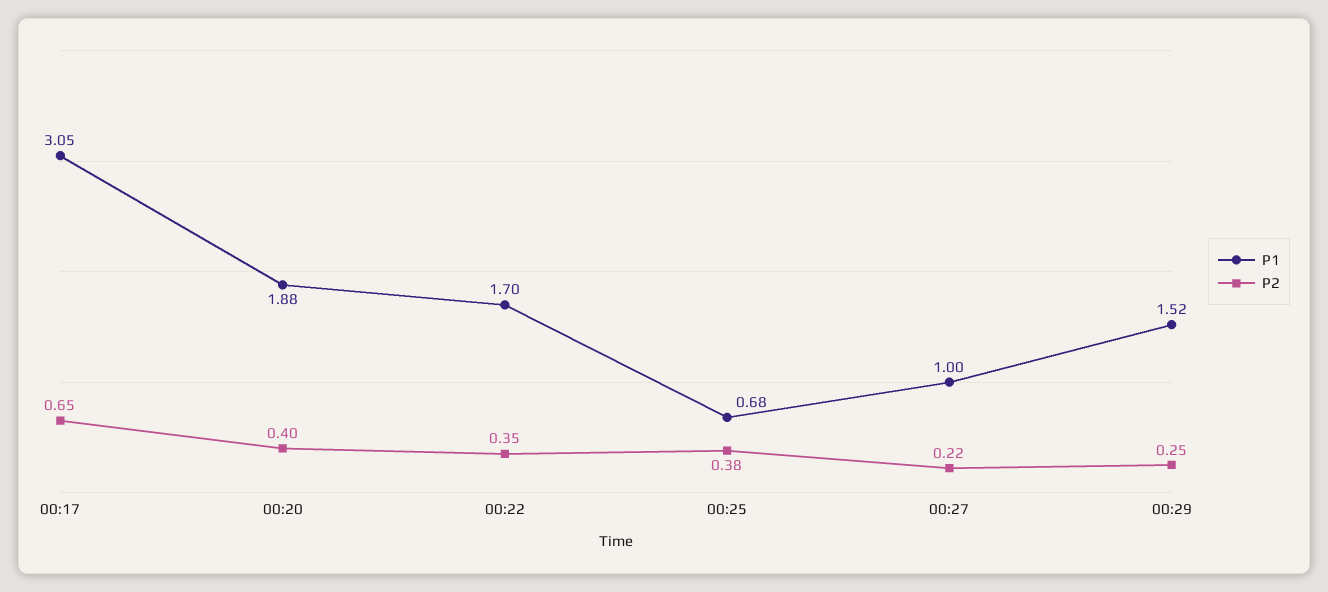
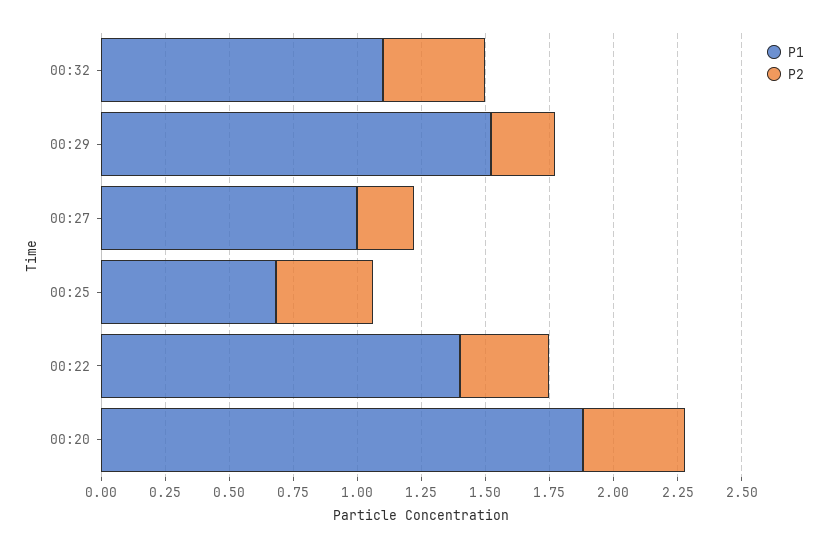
P1, 00:17: 3.05 -> none
P2, 00:17: 0.65 -> none
P1, 00:22: 1.7 -> 1.4
P1, 00:32: none -> 1.1
P2, 00:32: none -> 0.4

